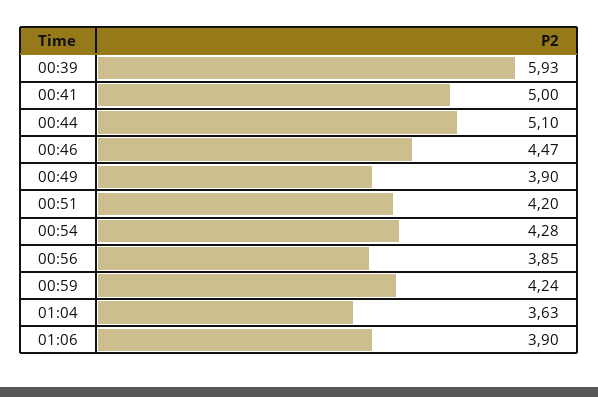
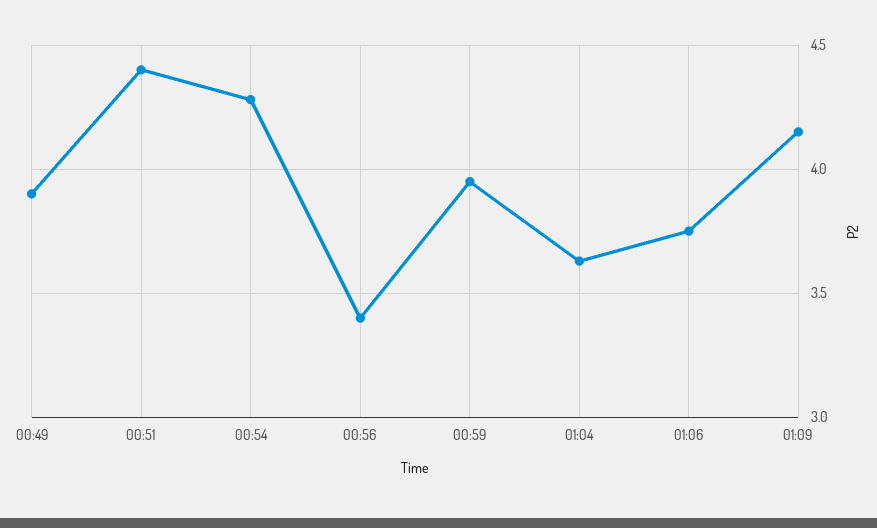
00:39: 5.93 -> none
00:41: 5 -> none
00:44: 5.1 -> none
00:46: 4.47 -> none
00:51: 4.2 -> 4.4
00:56: 3.85 -> 3.4
00:59: 4.24 -> 3.95
01:06: 3.9 -> 3.75
01:09: none -> 4.15

